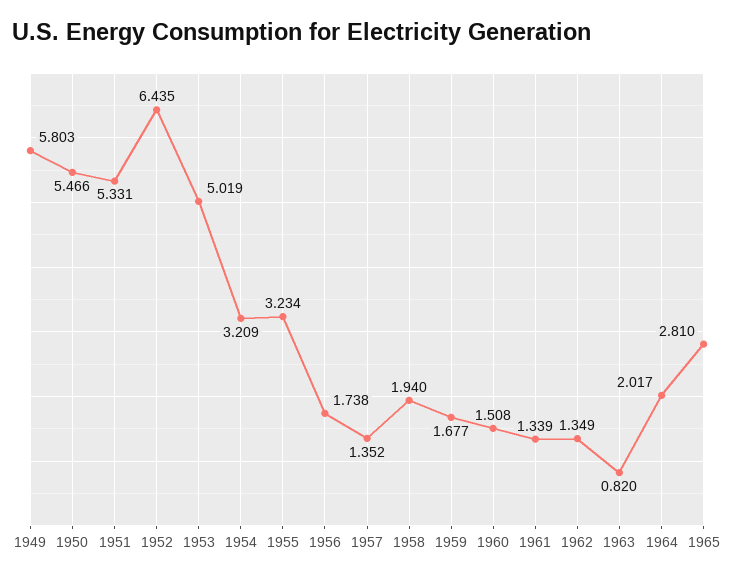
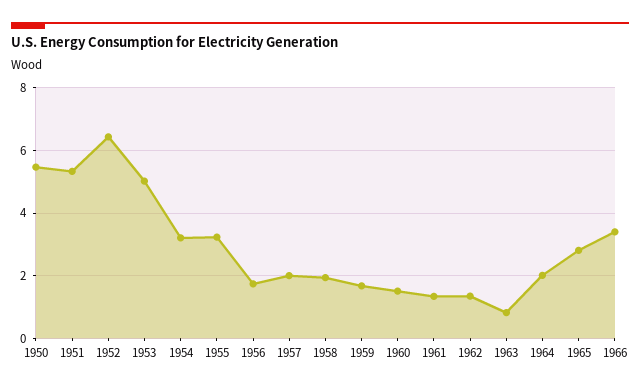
1949: 5.803 -> none
1957: 1.352 -> 2
1966: none -> 3.4

